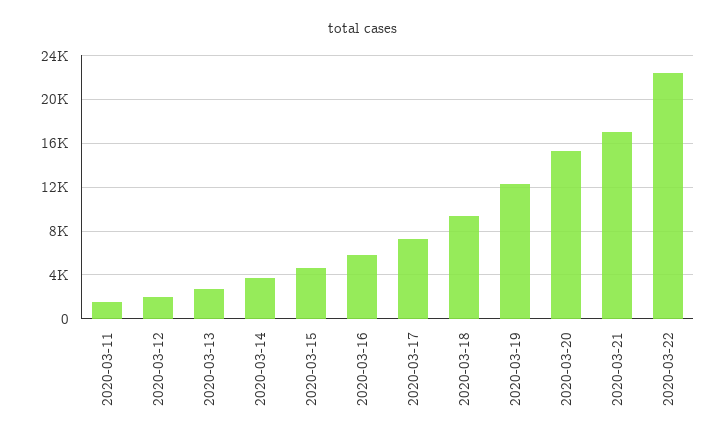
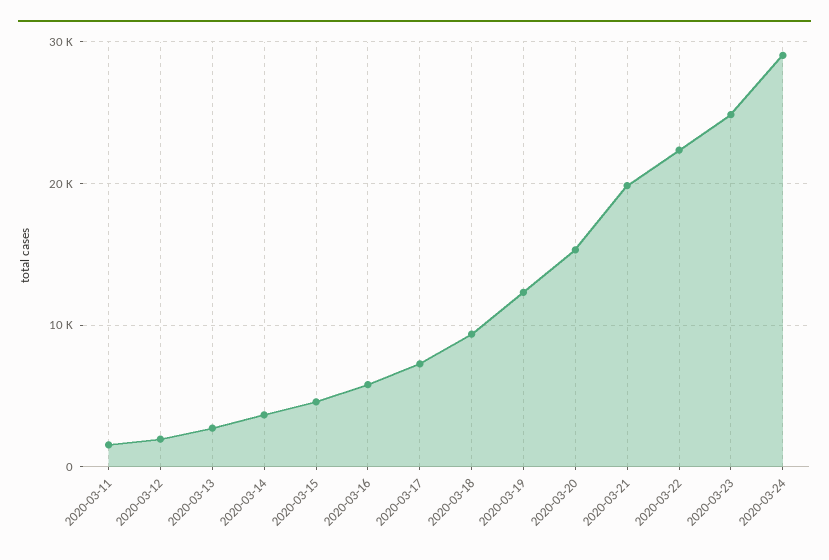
2020-03-21: 17000 -> 20000
2020-03-23: none -> 25000
2020-03-24: none -> 29000

